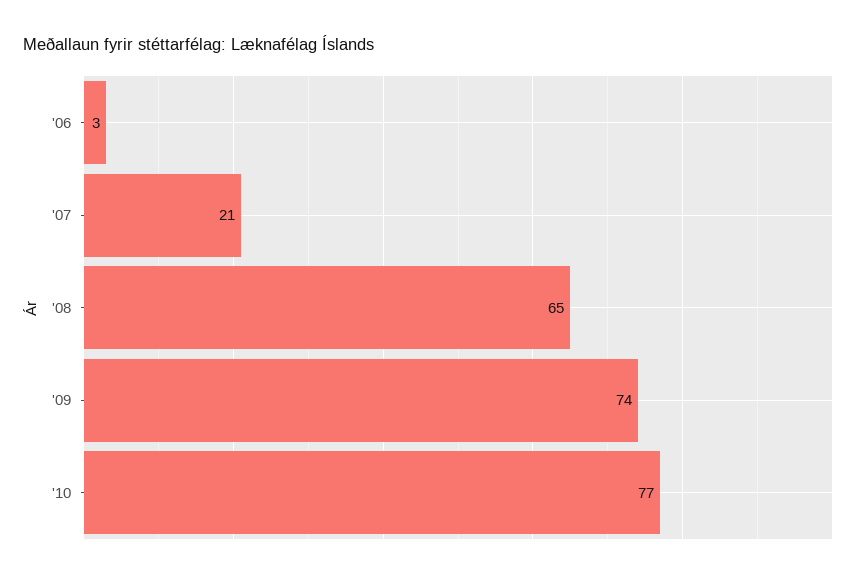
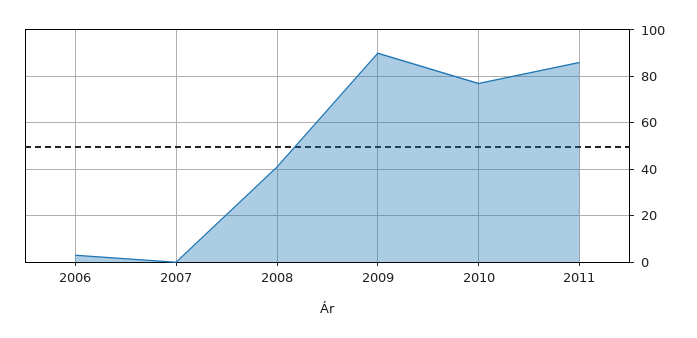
'07: 21 -> 0
'08: 65 -> 40
'09: 74 -> 90
2011: none -> 85

